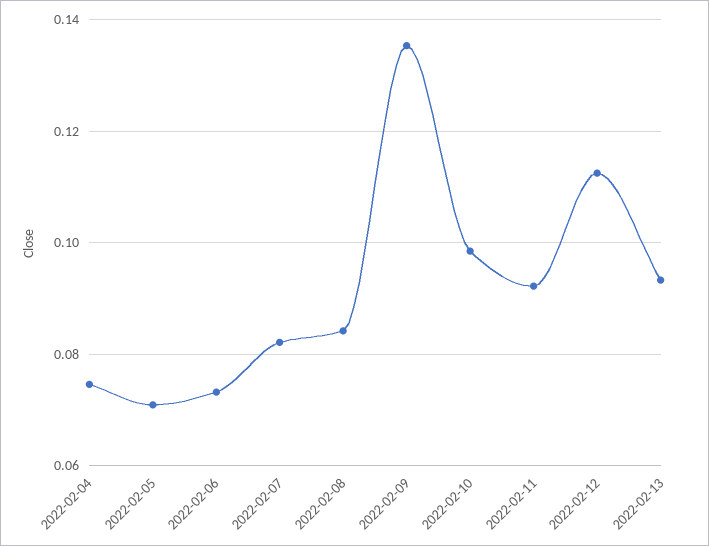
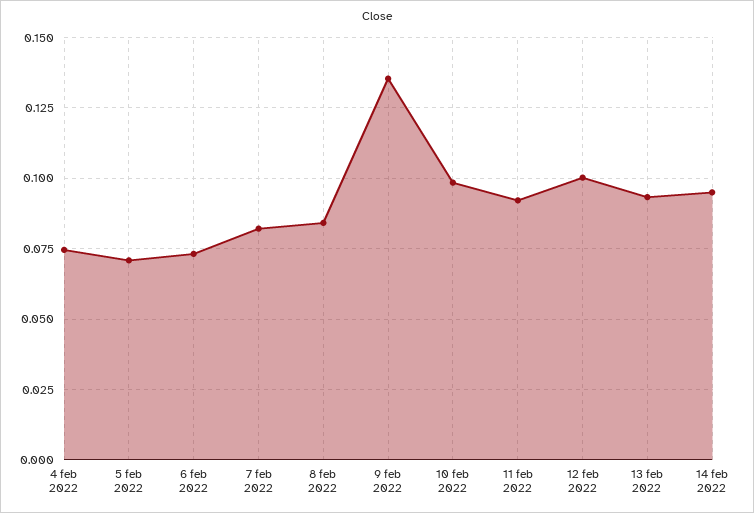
2022-02-12: 0.112 -> 0.1
14 feb 2022: none -> 0.095

